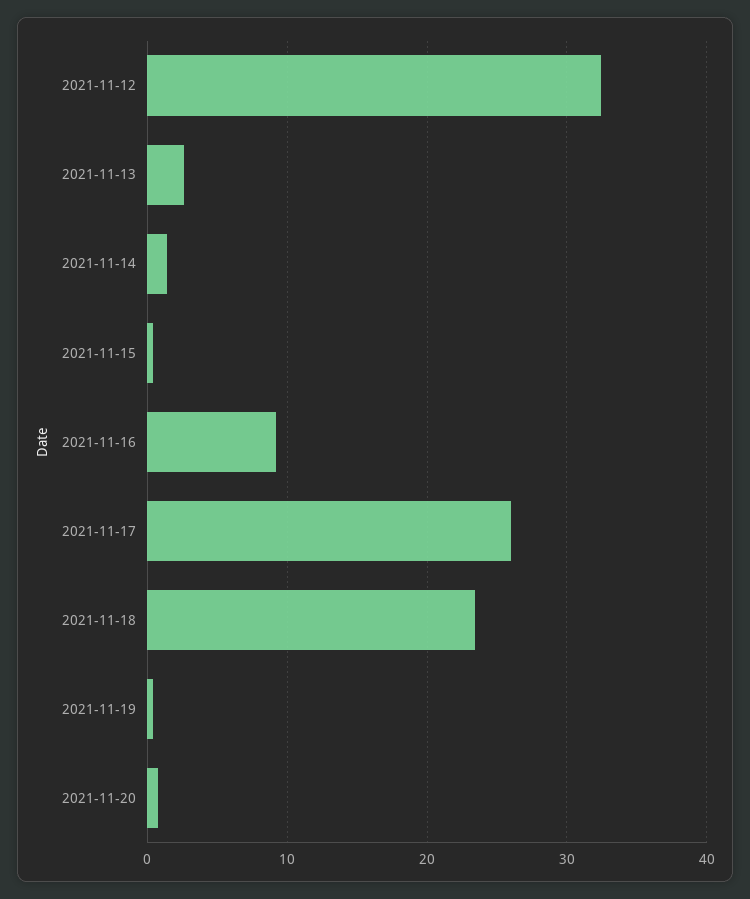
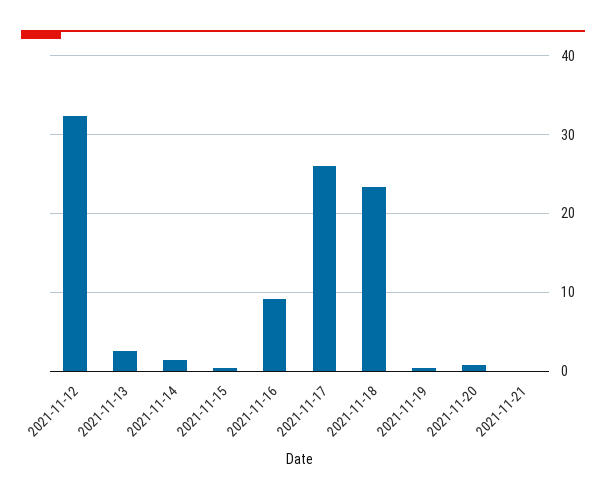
2021-11-21: none -> 0

